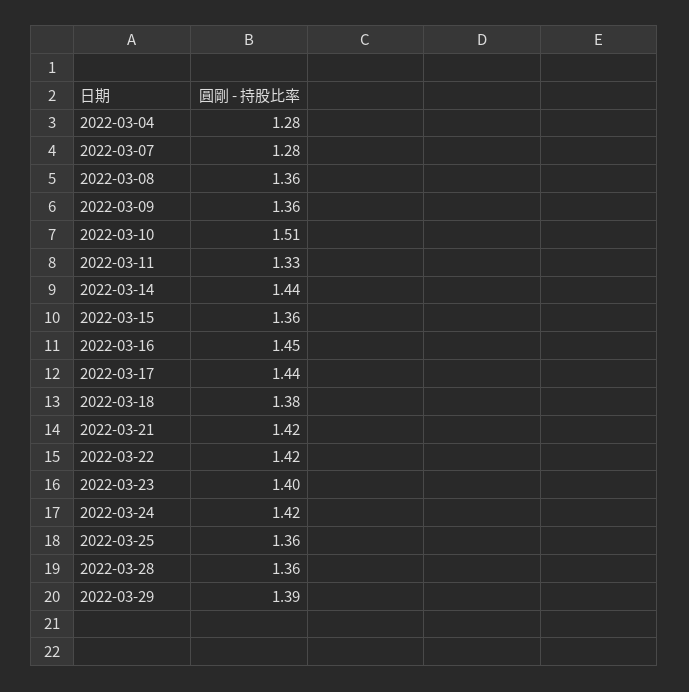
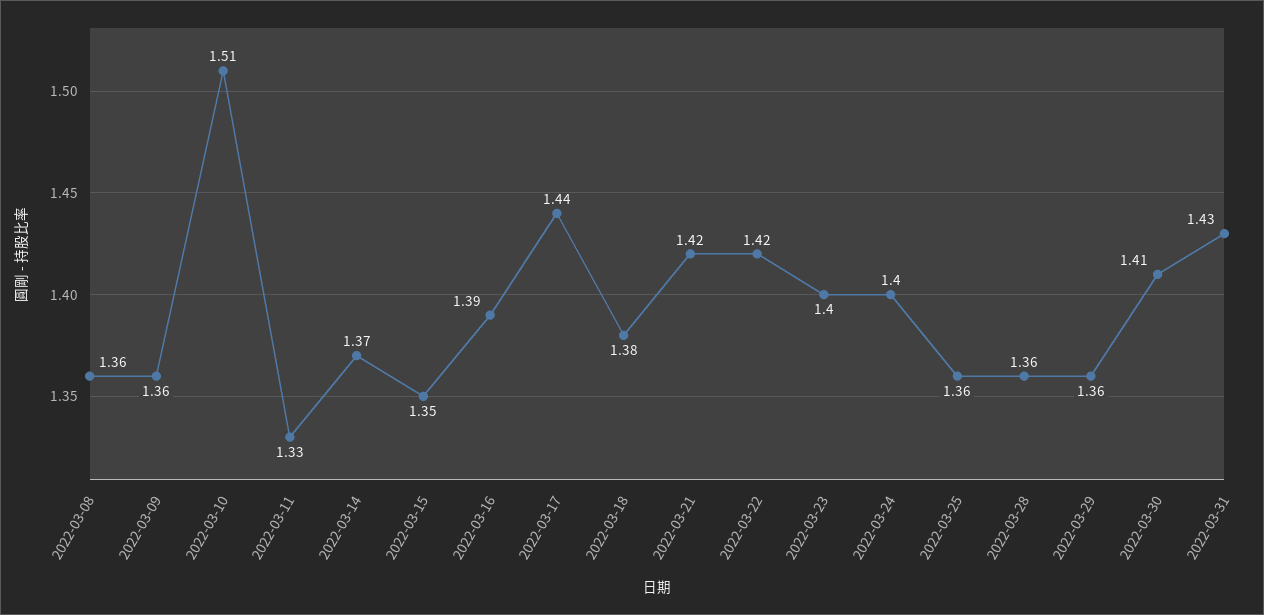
2022-03-04: 1.28 -> none
2022-03-07: 1.28 -> none
2022-03-14: 1.44 -> 1.37
2022-03-15: 1.36 -> 1.35
2022-03-16: 1.45 -> 1.39
2022-03-24: 1.42 -> 1.4
2022-03-29: 1.39 -> 1.36
2022-03-30: none -> 1.41
2022-03-31: none -> 1.43

